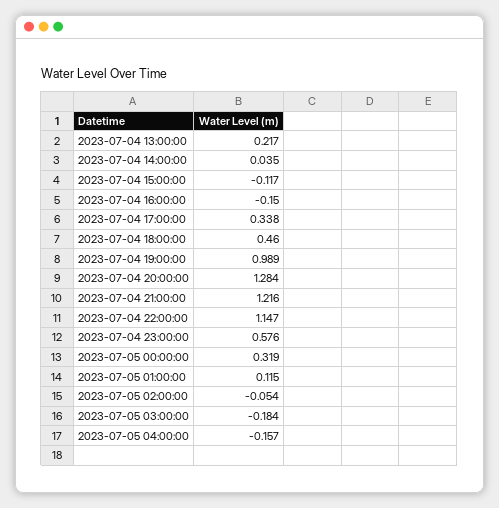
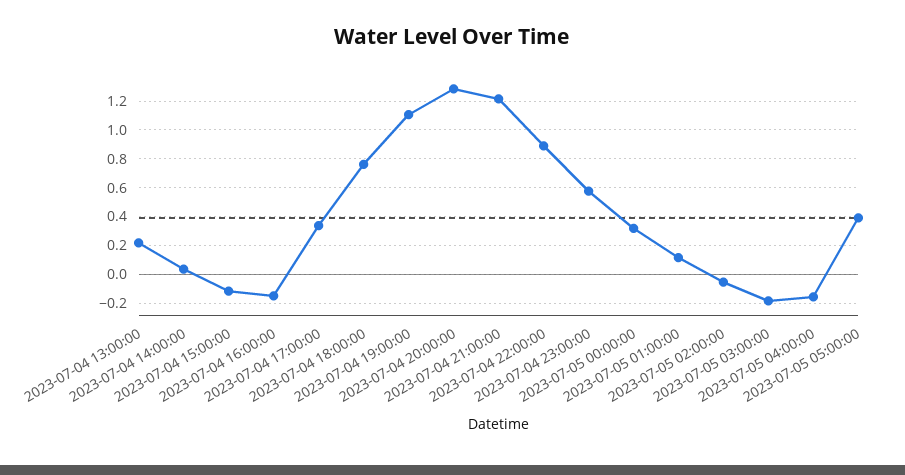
2023-07-04 18:00:00: 0.46 -> 0.75
2023-07-04 19:00:00: 0.989 -> 1.1
2023-07-04 22:00:00: 1.147 -> 0.9
2023-07-05 05:00:00: none -> 0.4

